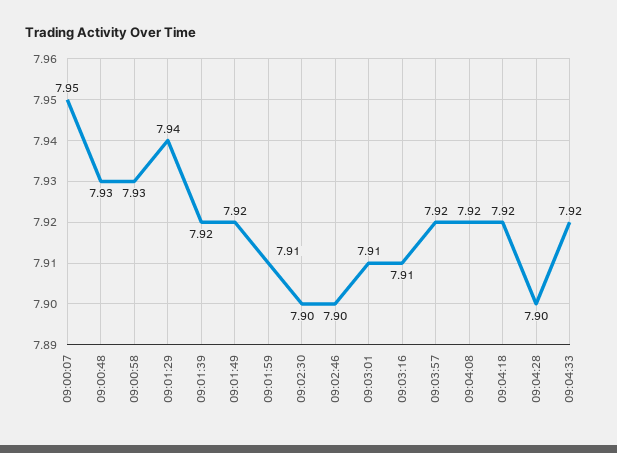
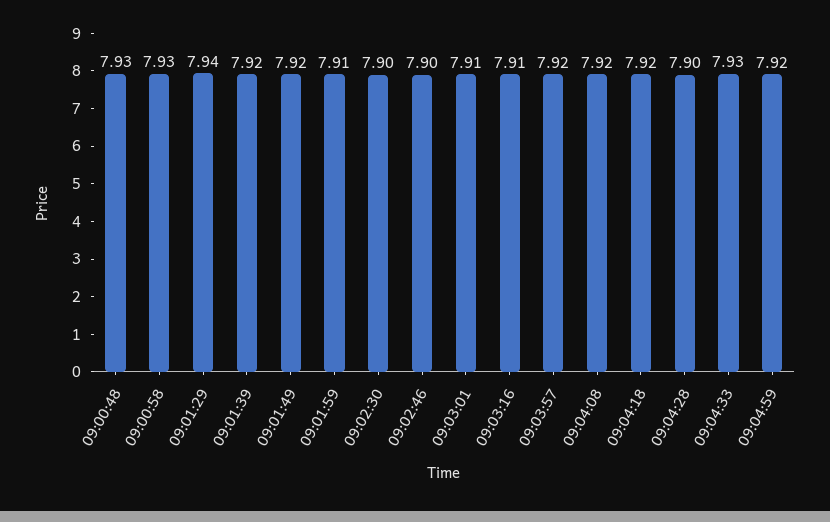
09:00:07: 7.95 -> none
09:04:33: 7.92 -> 7.93
09:04:59: none -> 7.92

